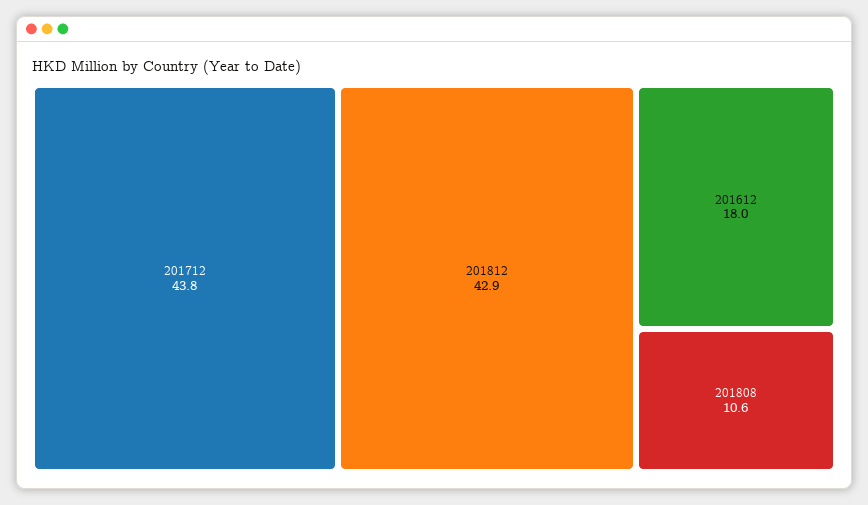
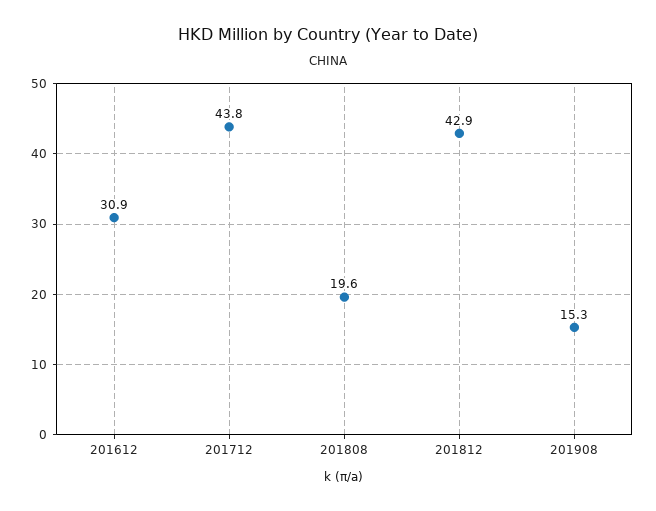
201612: 18 -> 30.9
201808: 10.6 -> 19.6
201908: none -> 15.3

